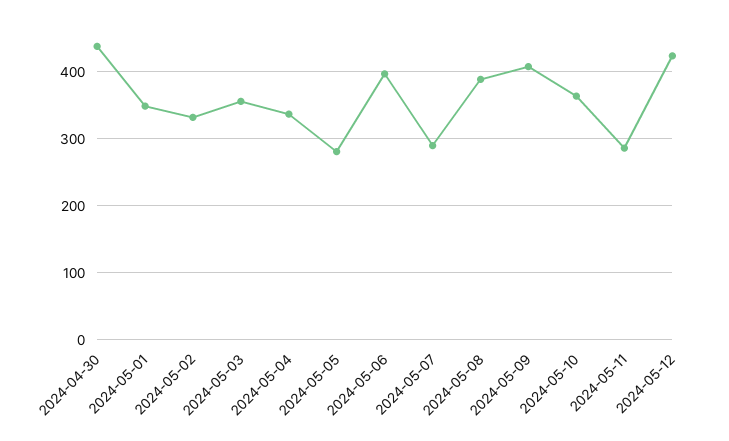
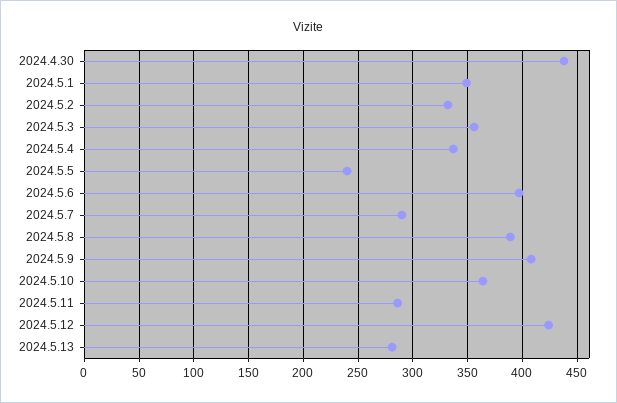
2024-05-05: 280 -> 240
2024.5.13: none -> 280

